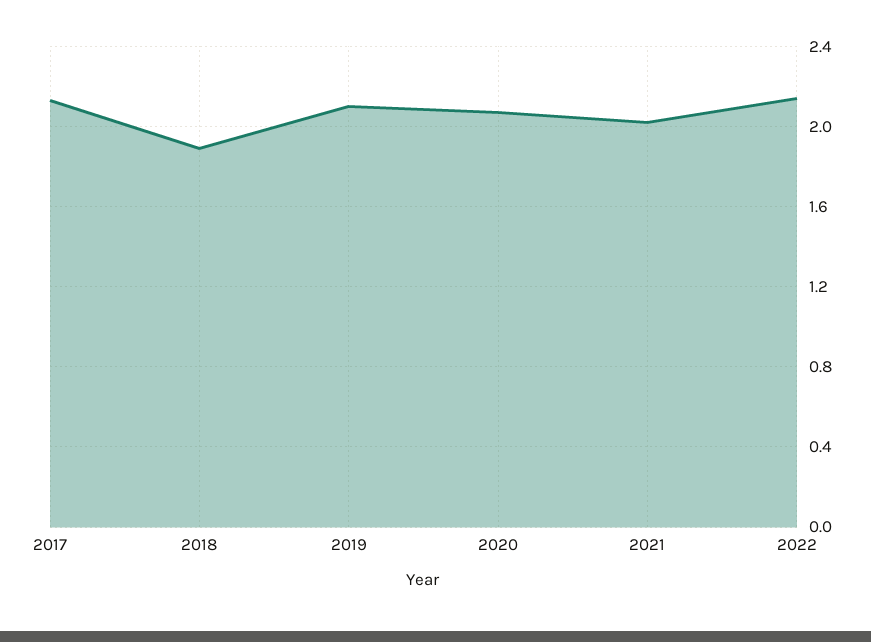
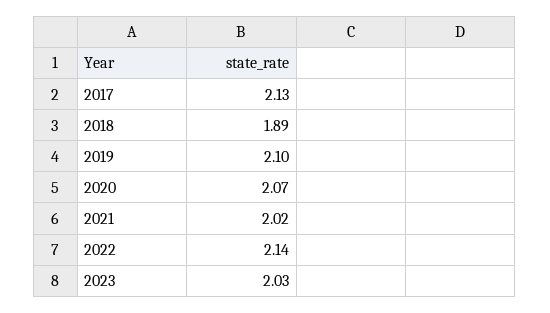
2023: none -> 2.03

